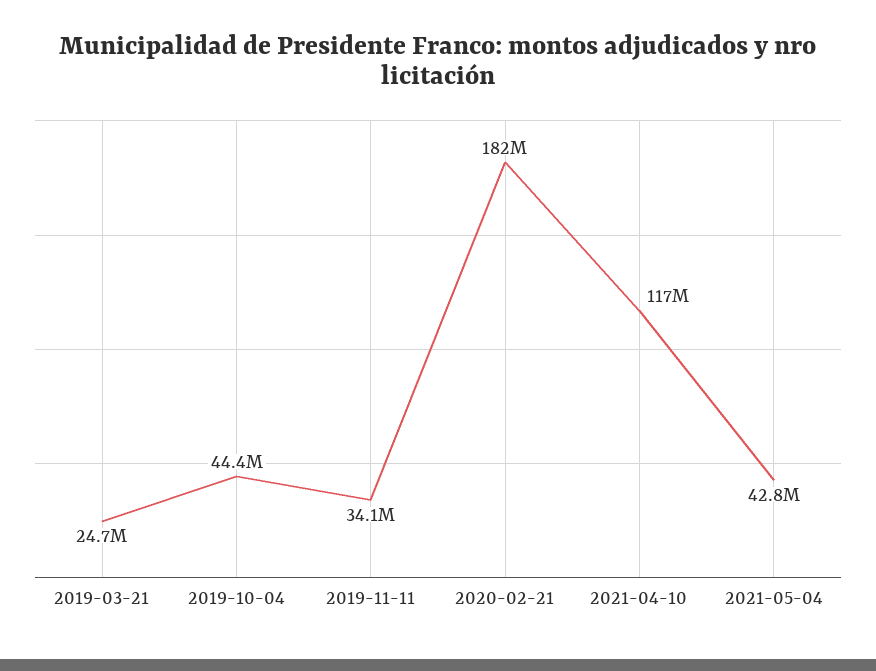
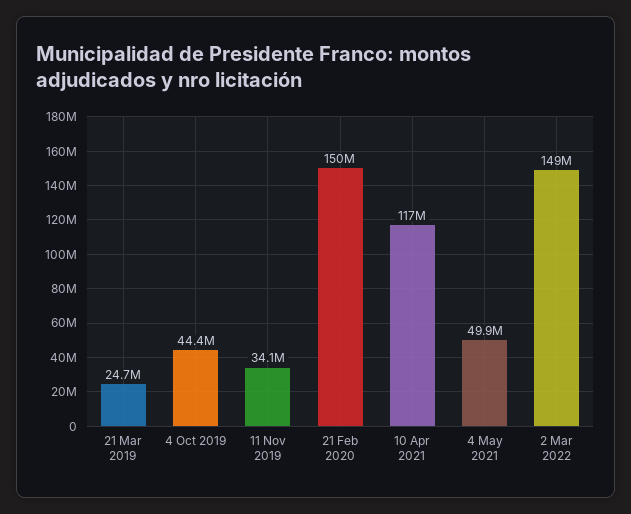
2020-02-21: 182000000 -> 150000000
2021-05-04: 42800000 -> 49900000
2 Mar 2022: none -> 149000000

